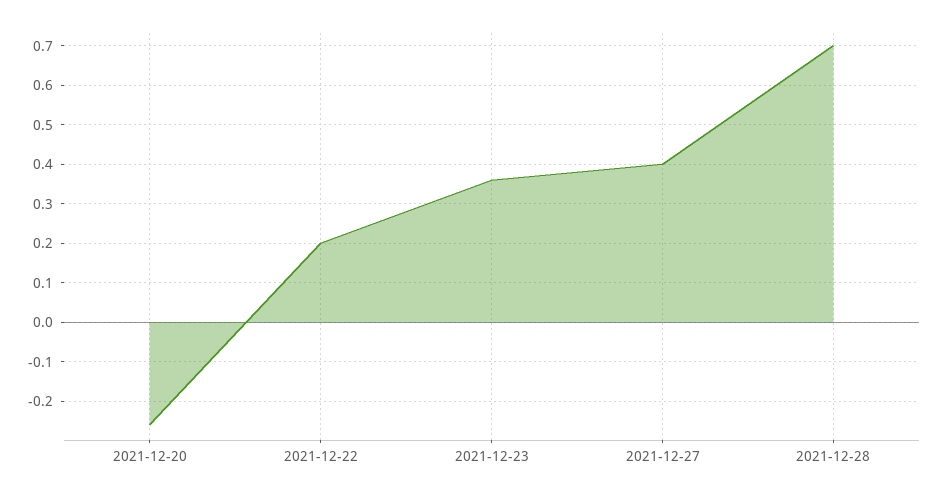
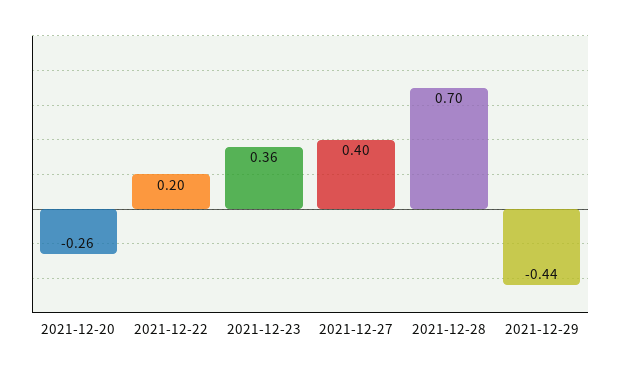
2021-12-29: none -> -0.44

